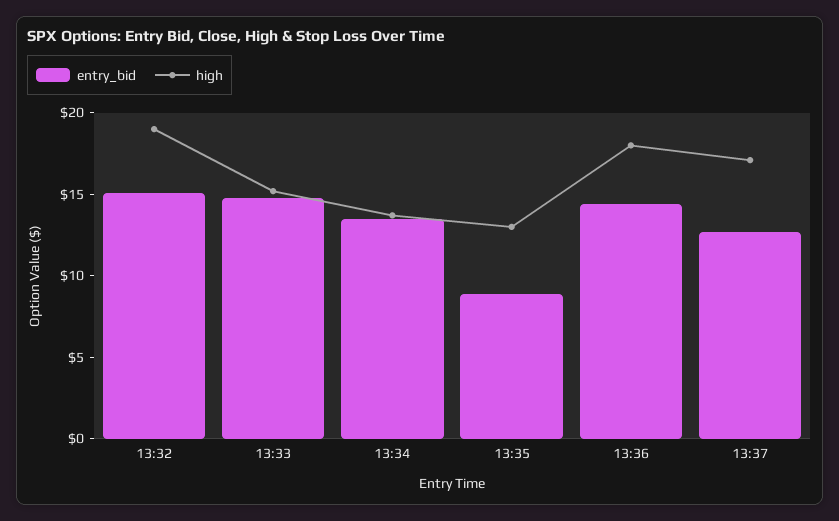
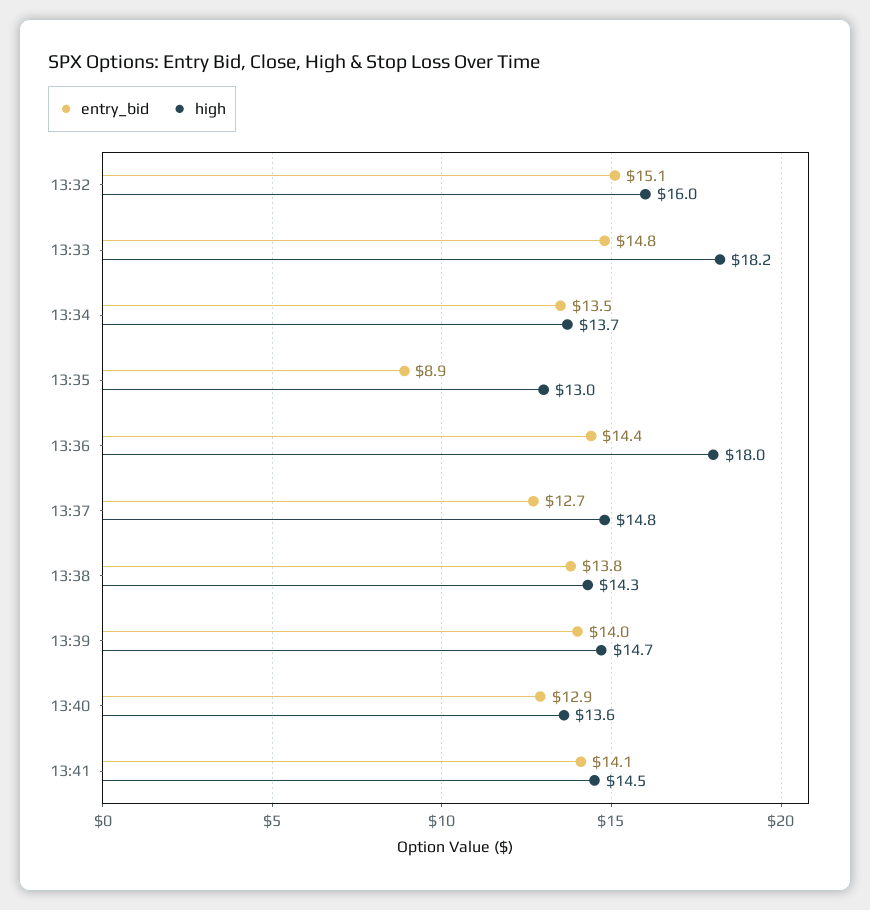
high, 13:32: 19 -> 16
high, 13:33: 15 -> 18.2
high, 13:37: 17 -> 14.8
entry_bid, 13:38: none -> 13.8
high, 13:38: none -> 14.3
entry_bid, 13:39: none -> 14
high, 13:39: none -> 14.7
entry_bid, 13:40: none -> 12.9
high, 13:40: none -> 13.6
entry_bid, 13:41: none -> 14.1
high, 13:41: none -> 14.5

